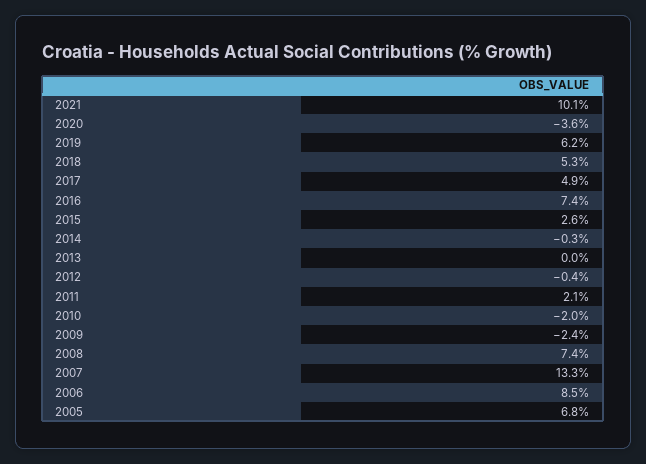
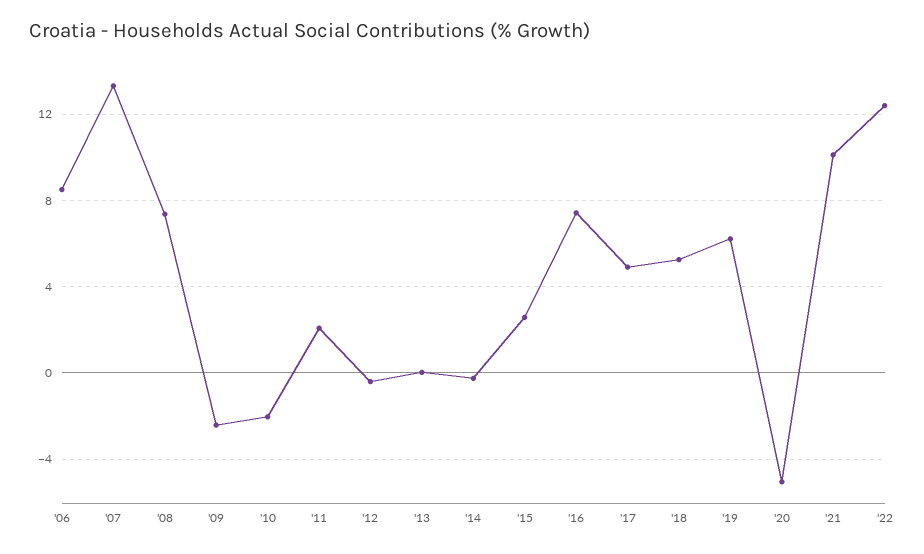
2020: -3.6 -> -5
2005: 6.8 -> none
'22: none -> 12.5

